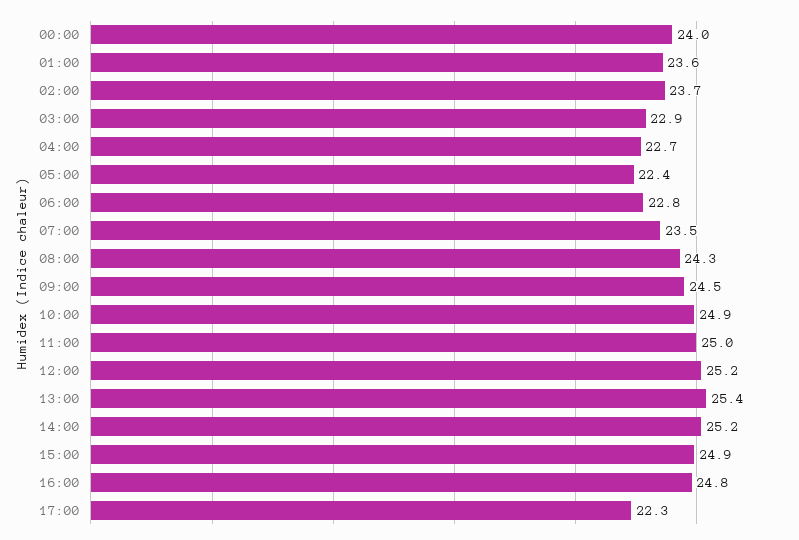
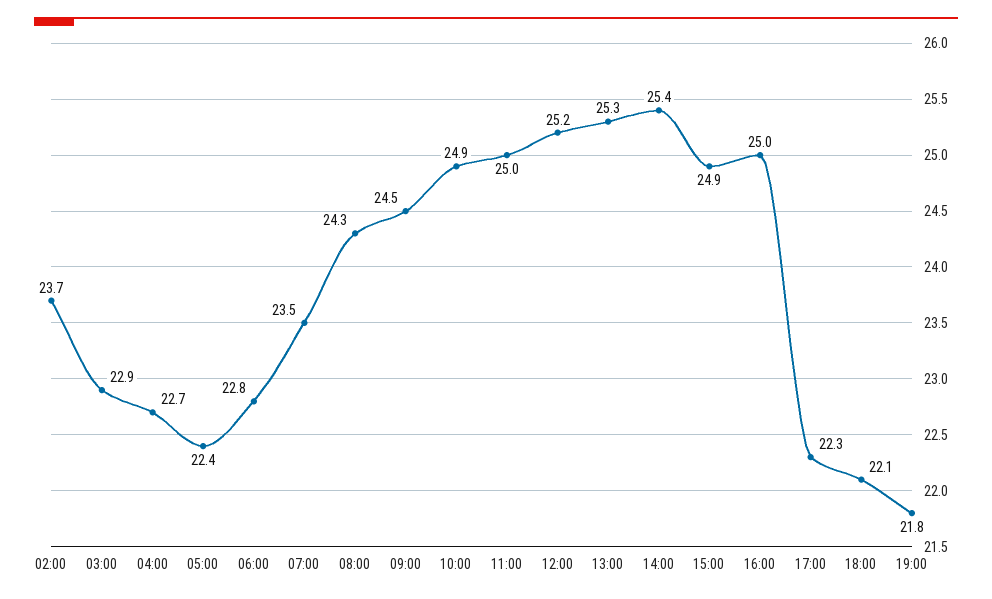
00:00: 24 -> none
01:00: 23.6 -> none
13:00: 25.4 -> 25.3
14:00: 25.2 -> 25.4
16:00: 24.8 -> 25
18:00: none -> 22.1
19:00: none -> 21.8

